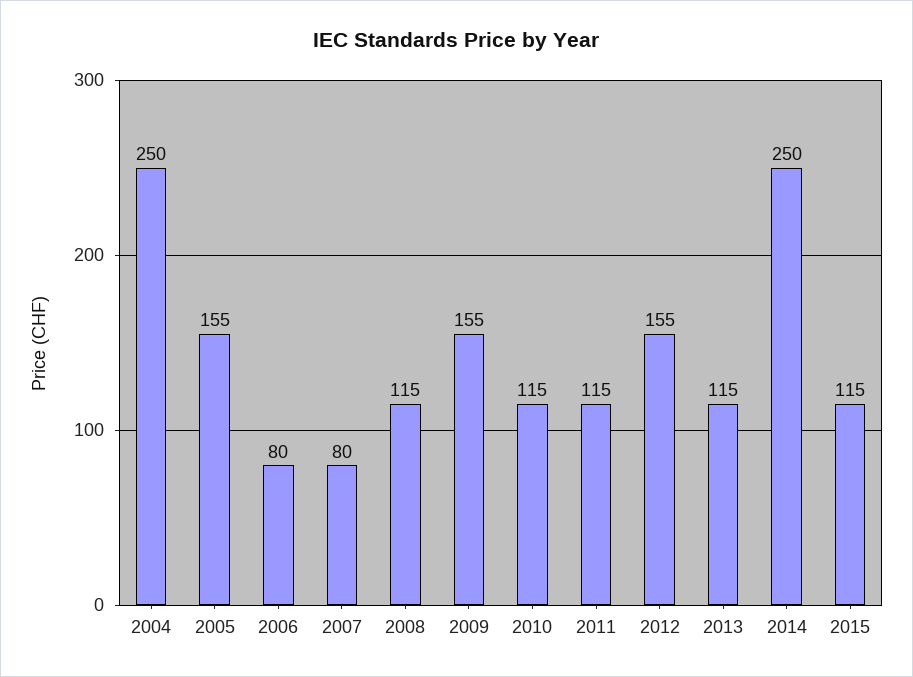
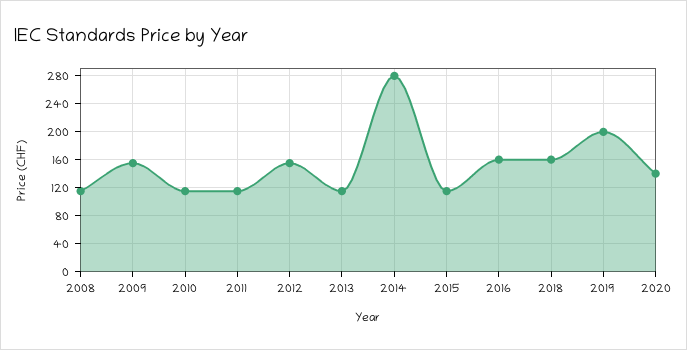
2004: 250 -> none
2005: 155 -> none
2006: 80 -> none
2007: 80 -> none
2014: 250 -> 280
2016: none -> 160
2018: none -> 160
2019: none -> 200
2020: none -> 140

